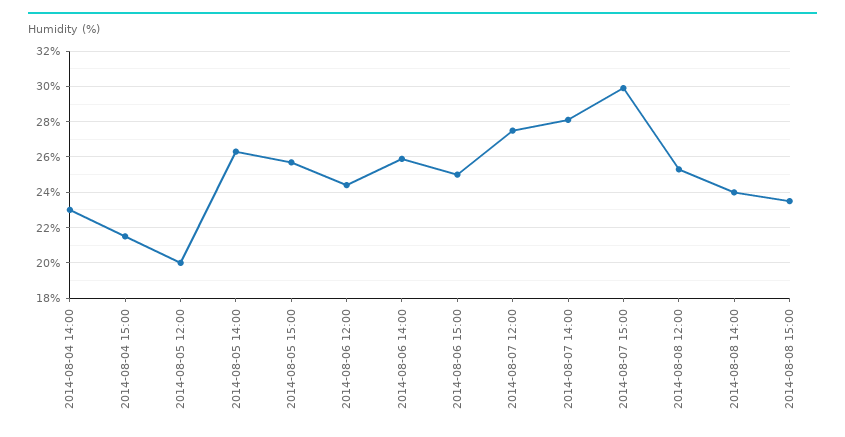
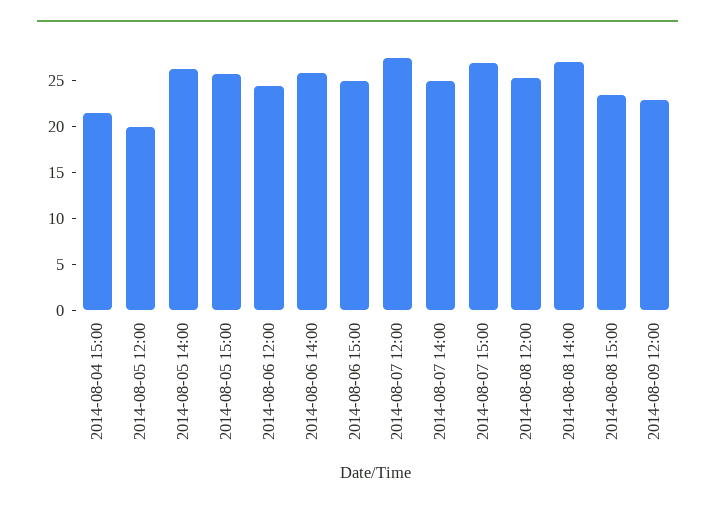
2014-08-04 14:00: 23 -> none
2014-08-07 14:00: 28 -> 25
2014-08-07 15:00: 30 -> 27
2014-08-08 14:00: 24 -> 27
2014-08-09 12:00: none -> 23

